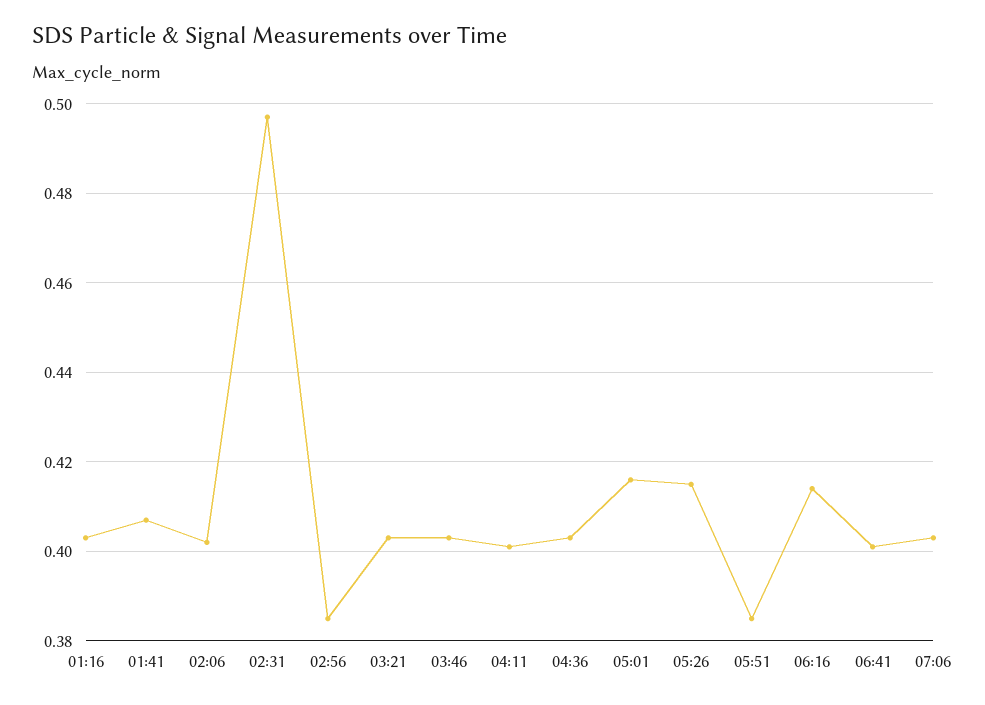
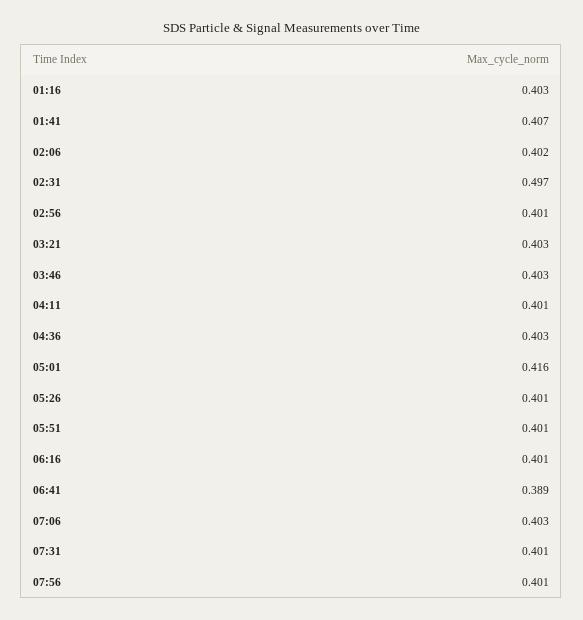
02:56: 0.385 -> 0.401
05:26: 0.415 -> 0.401
05:51: 0.385 -> 0.401
06:16: 0.415 -> 0.401
06:41: 0.4 -> 0.389
07:31: none -> 0.401
07:56: none -> 0.401

